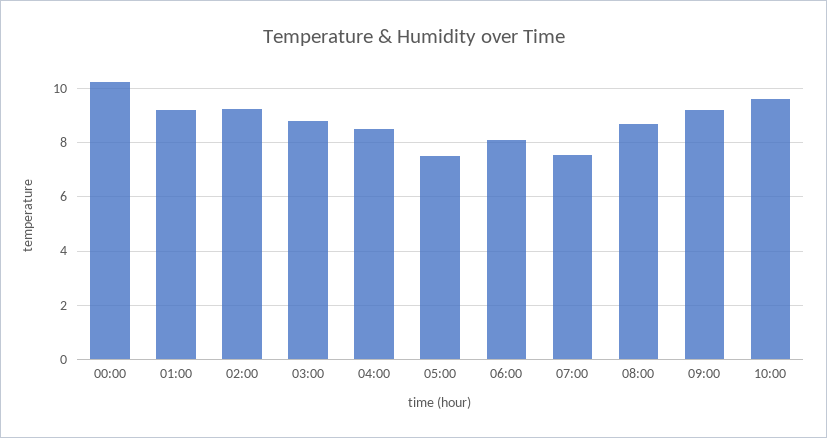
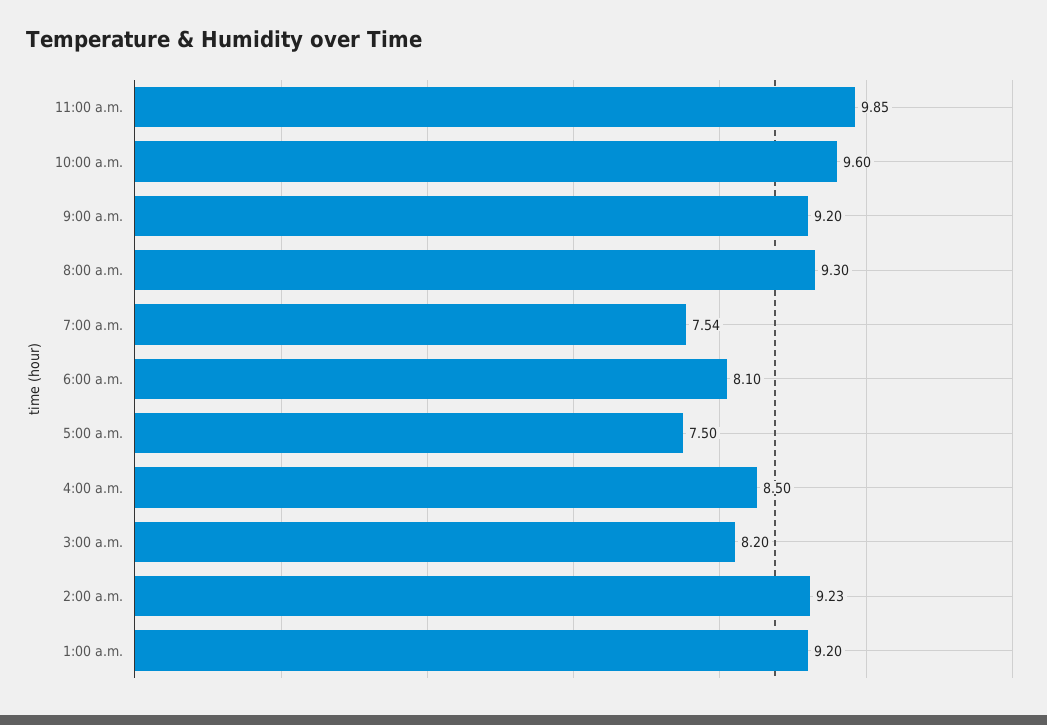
00:00: 10.25 -> none
03:00: 8.75 -> 8.2
08:00: 8.75 -> 9.3
11:00 a.m.: none -> 9.85

